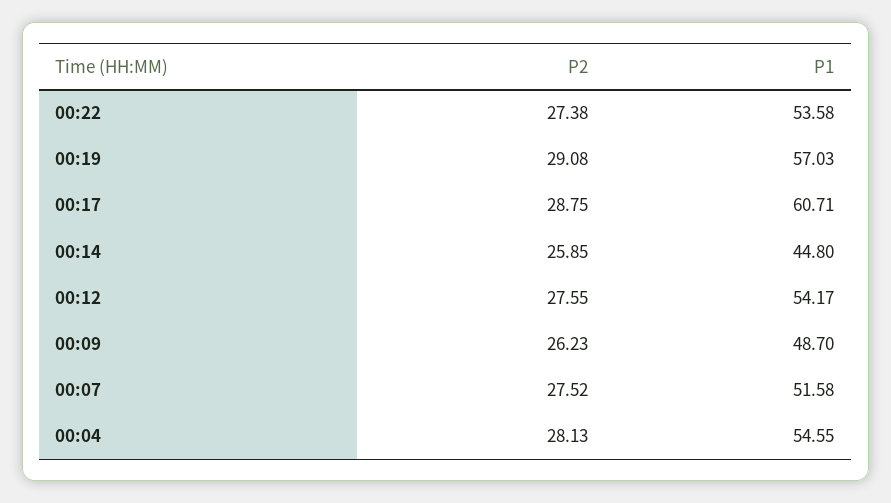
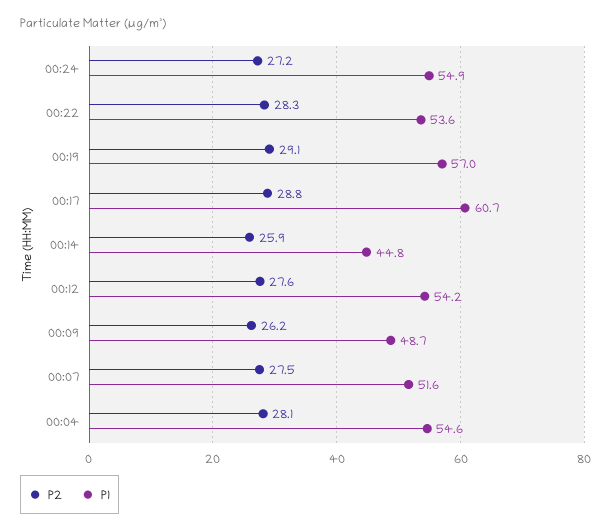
P2, 00:22: 27.38 -> 28.3
P2, 00:24: none -> 27.2
P1, 00:24: none -> 54.9

